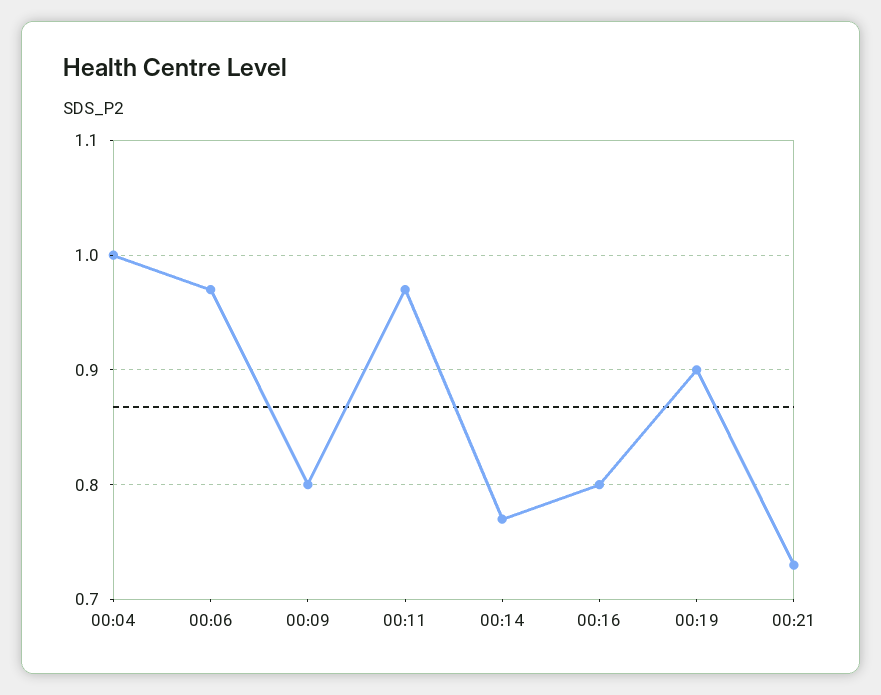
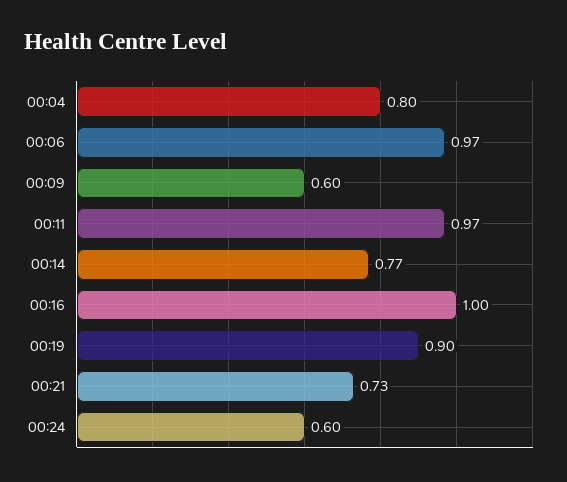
00:04: 1 -> 0.8
00:09: 0.8 -> 0.6
00:16: 0.8 -> 1
00:24: none -> 0.6

